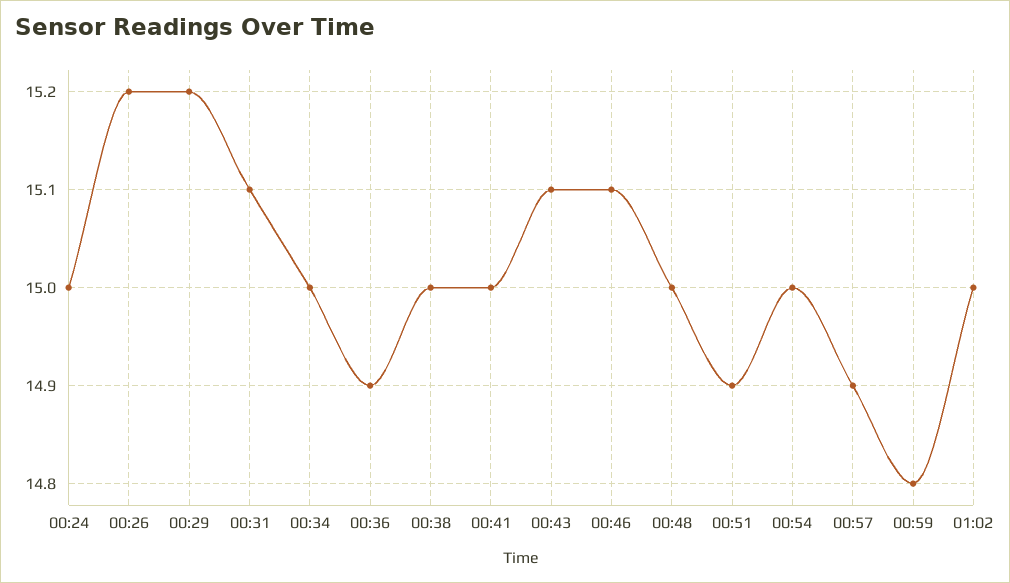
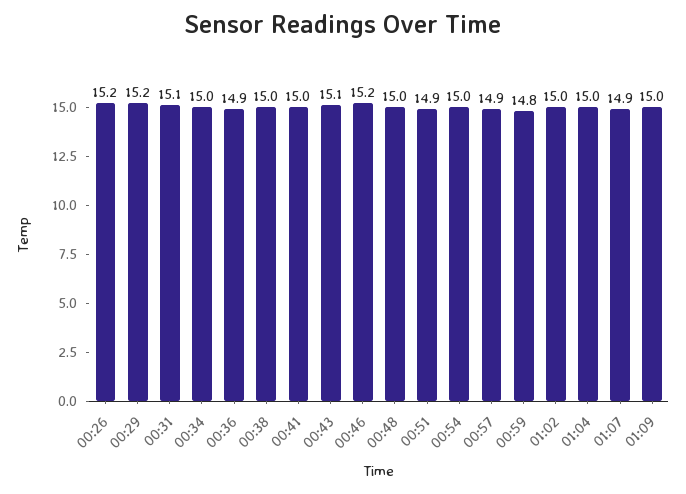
00:24: 15 -> none
00:46: 15.1 -> 15.2
01:04: none -> 15
01:07: none -> 14.9
01:09: none -> 15

